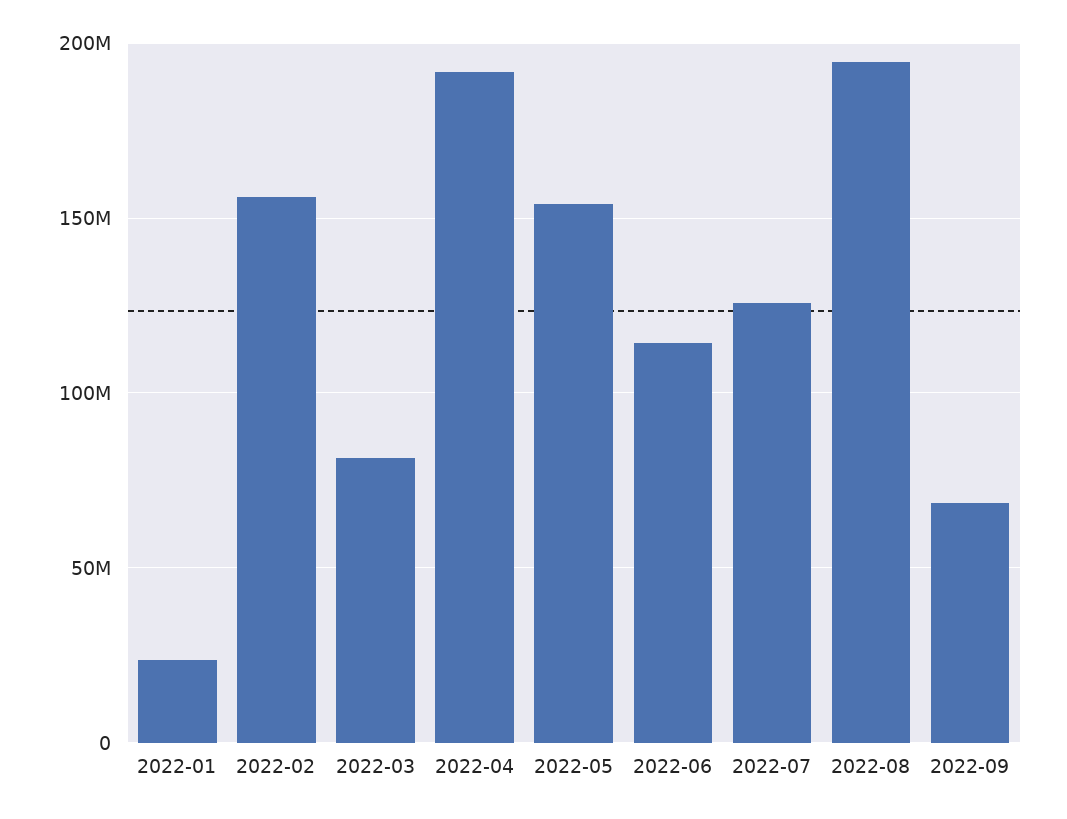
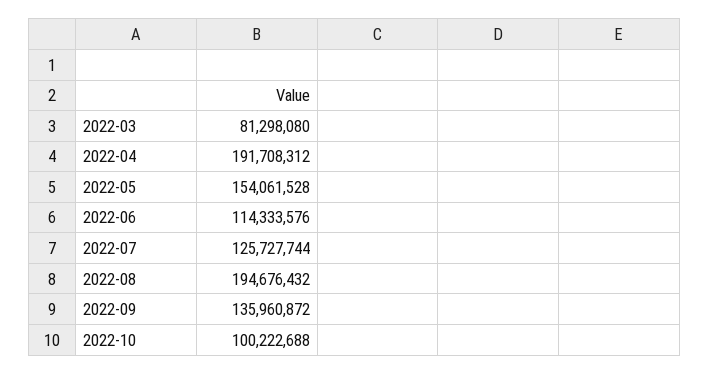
2022-01: 25000000 -> none
2022-02: 155000000 -> none
2022-09: 70000000 -> 135960872
2022-10: none -> 100222688

